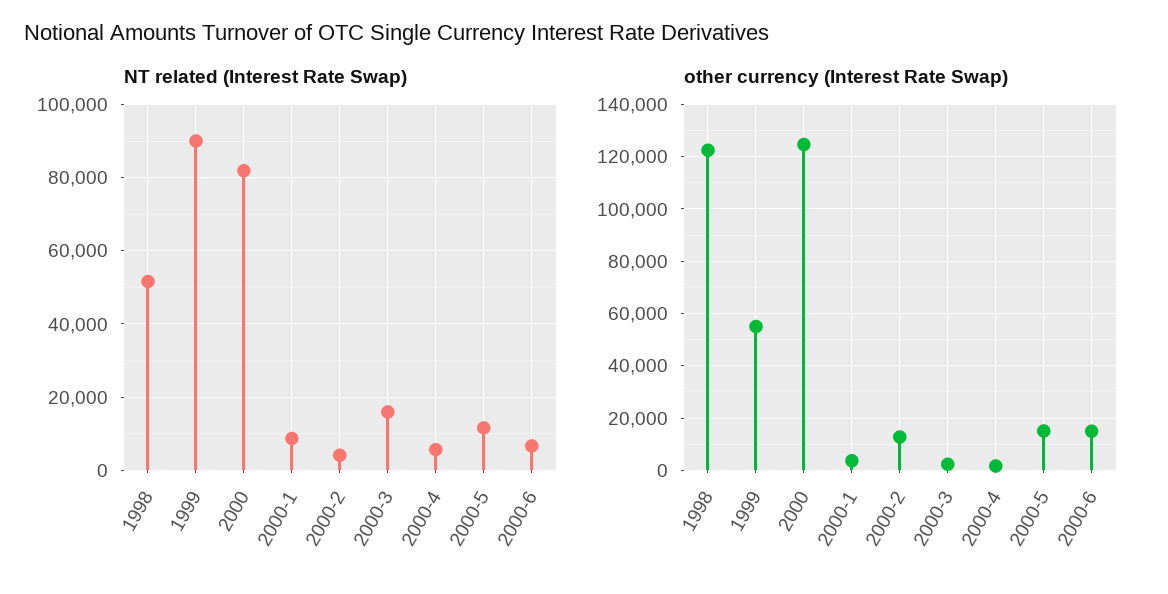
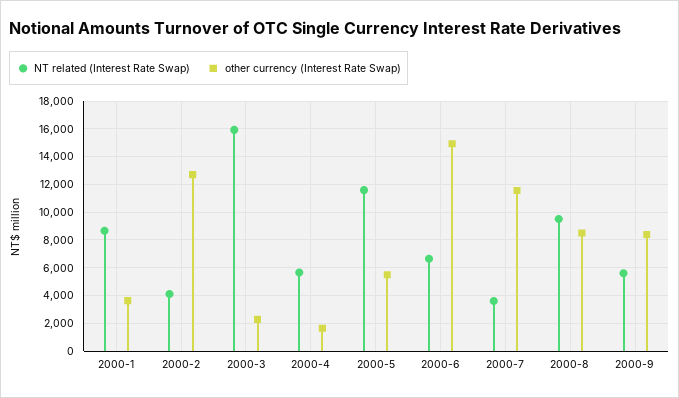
NT related (Interest Rate Swap), 1998: 52000 -> none
NT related (Interest Rate Swap), 1999: 90000 -> none
NT related (Interest Rate Swap), 2000: 82000 -> none
other currency (Interest Rate Swap), 1998: 122500 -> none
other currency (Interest Rate Swap), 1999: 55000 -> none
other currency (Interest Rate Swap), 2000: 125000 -> none
other currency (Interest Rate Swap), 2000-5: 15000 -> 5500
NT related (Interest Rate Swap), 2000-7: none -> 3500
other currency (Interest Rate Swap), 2000-7: none -> 11500
NT related (Interest Rate Swap), 2000-8: none -> 9500
other currency (Interest Rate Swap), 2000-8: none -> 8500
NT related (Interest Rate Swap), 2000-9: none -> 5500
other currency (Interest Rate Swap), 2000-9: none -> 8500

